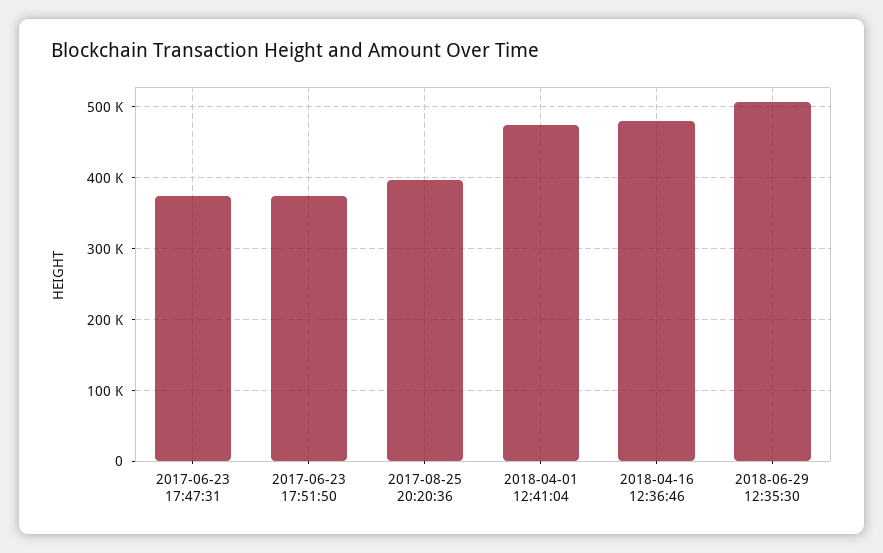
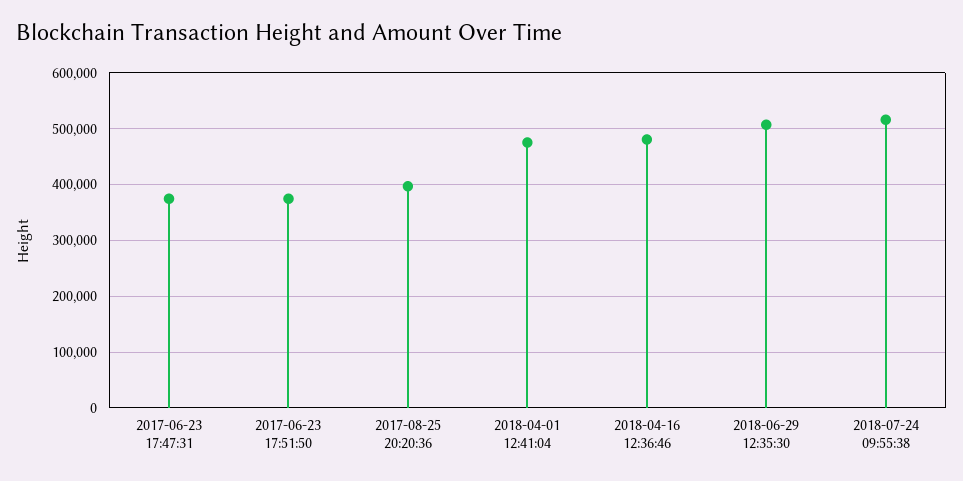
2018-07-24 09:55:38: none -> 520000

